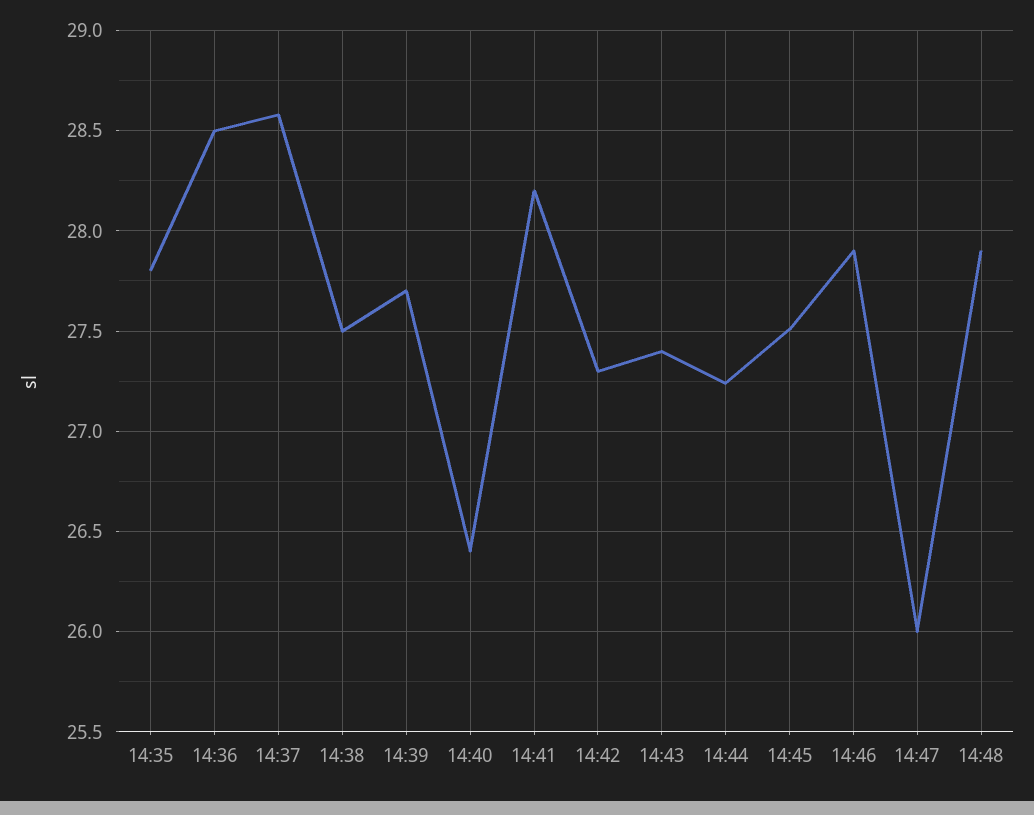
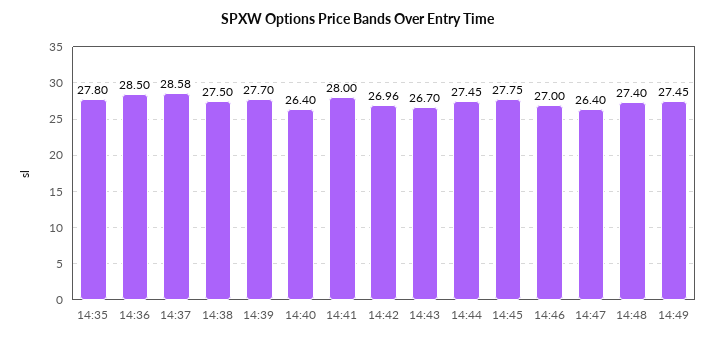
14:41: 28.2 -> 28
14:42: 27.3 -> 26.96
14:43: 27.4 -> 26.7
14:44: 27.25 -> 27.45
14:45: 27.5 -> 27.75
14:46: 27.9 -> 27
14:47: 26 -> 26.4
14:48: 27.9 -> 27.4
14:49: none -> 27.45

